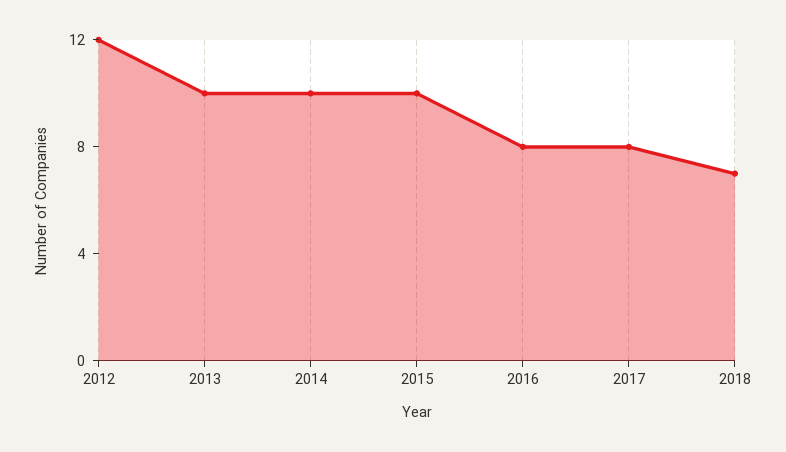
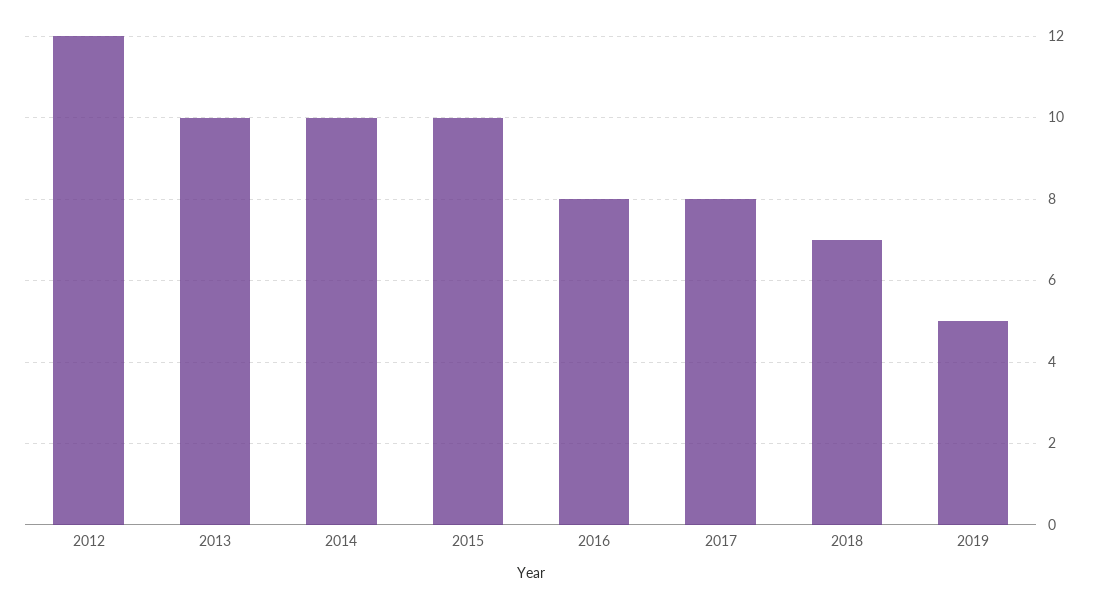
2019: none -> 5

